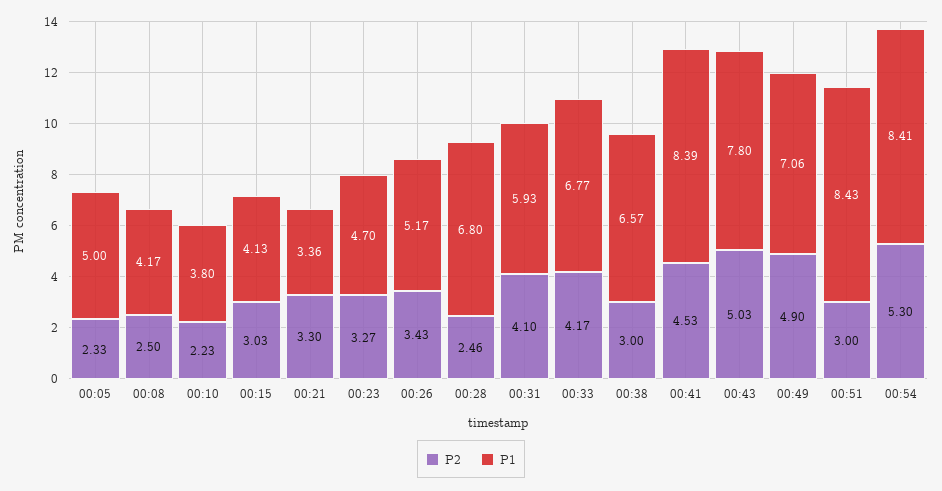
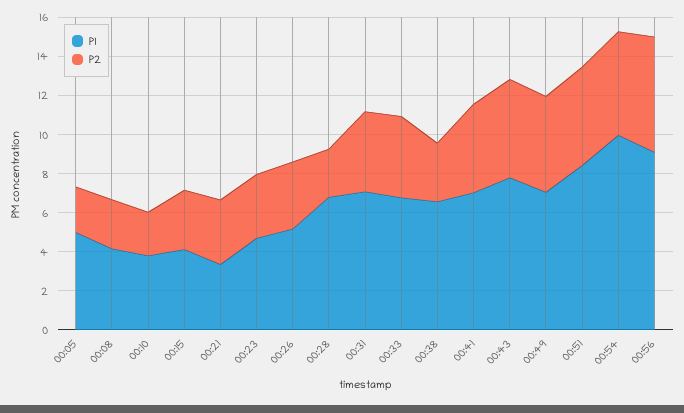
P1, 00:31: 5.93 -> 7
P1, 00:41: 8.39 -> 7
P2, 00:51: 3 -> 5
P1, 00:54: 8.41 -> 10
P1, 00:56: none -> 9
P2, 00:56: none -> 6

